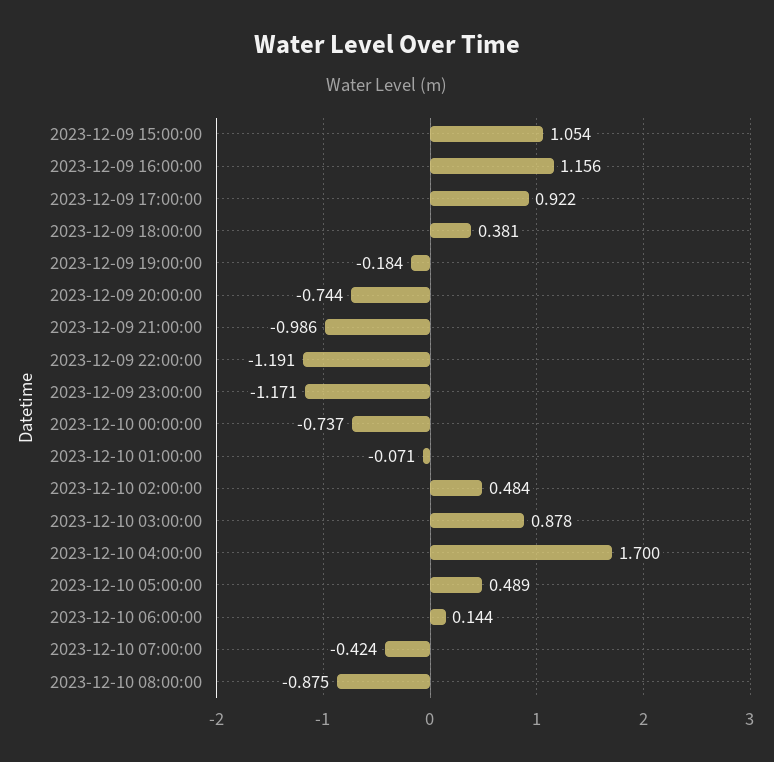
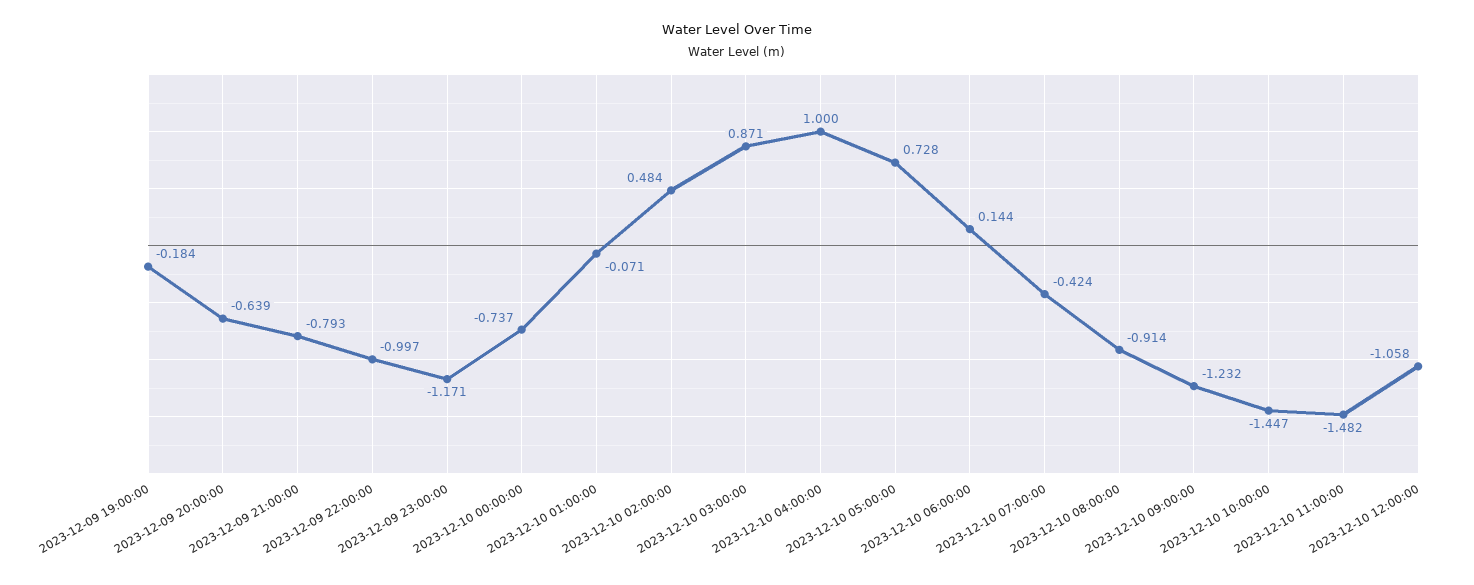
2023-12-09 15:00:00: 1.054 -> none
2023-12-09 16:00:00: 1.156 -> none
2023-12-09 17:00:00: 0.922 -> none
2023-12-09 18:00:00: 0.381 -> none
2023-12-09 20:00:00: -0.744 -> -0.639
2023-12-09 21:00:00: -0.986 -> -0.793
2023-12-09 22:00:00: -1.191 -> -0.997
2023-12-10 03:00:00: 0.878 -> 0.871
2023-12-10 04:00:00: 1.7 -> 1
2023-12-10 05:00:00: 0.489 -> 0.728
2023-12-10 08:00:00: -0.875 -> -0.914
2023-12-10 09:00:00: none -> -1.232
2023-12-10 10:00:00: none -> -1.447
2023-12-10 11:00:00: none -> -1.482
2023-12-10 12:00:00: none -> -1.058

